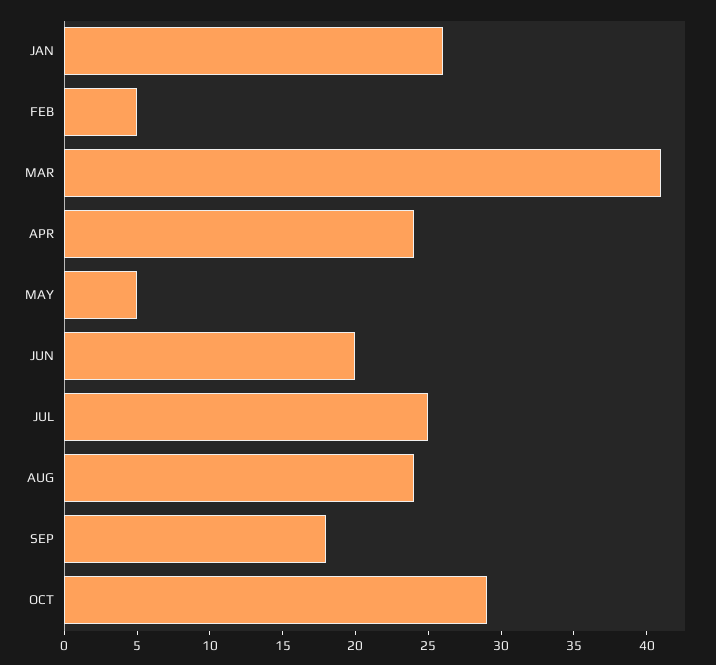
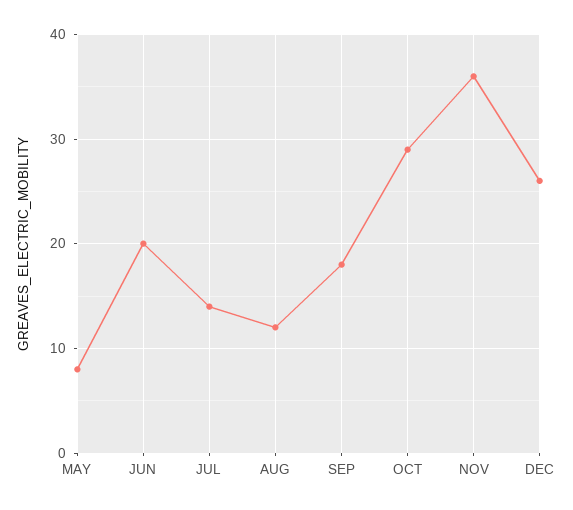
JAN: 26 -> none
FEB: 5 -> none
MAR: 41 -> none
APR: 24 -> none
MAY: 5 -> 8
JUL: 25 -> 14
AUG: 24 -> 12
NOV: none -> 36
DEC: none -> 26

